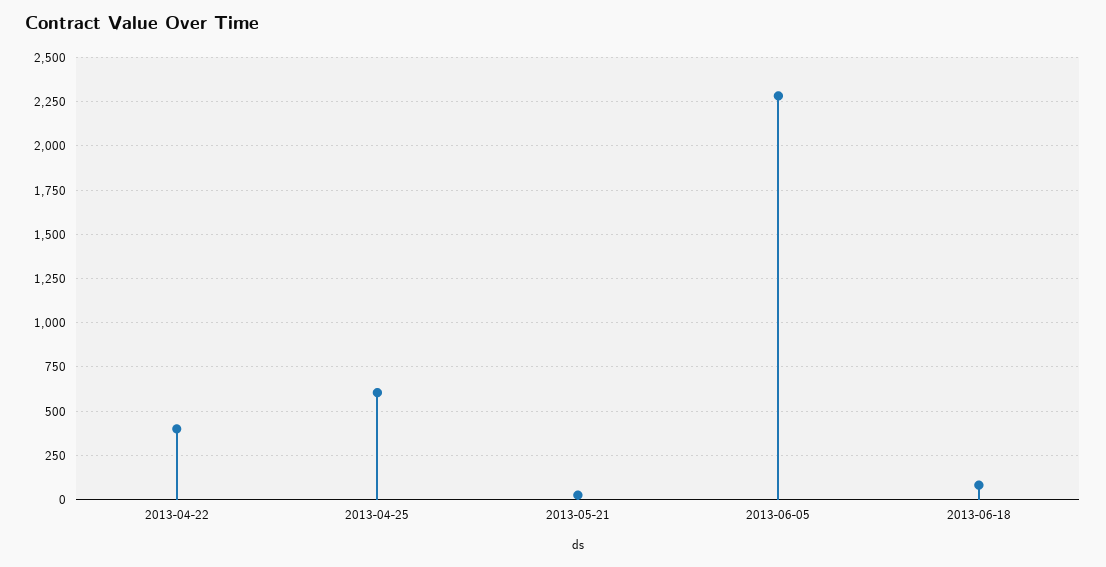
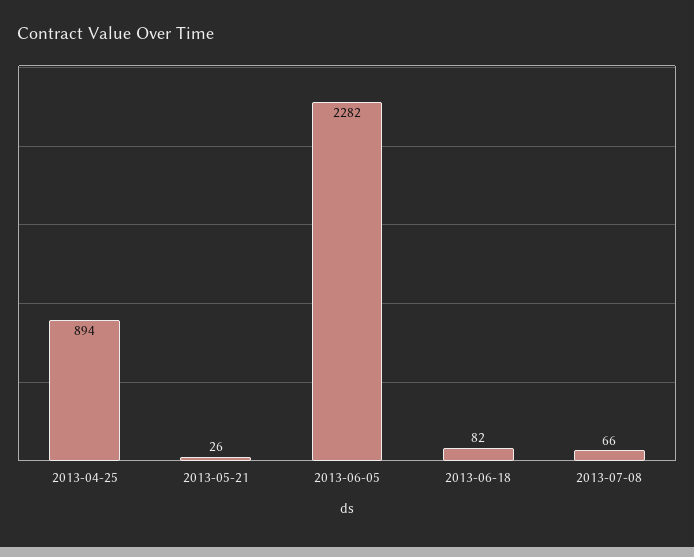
2013-04-22: 400 -> none
2013-04-25: 600 -> 894
2013-07-08: none -> 66

